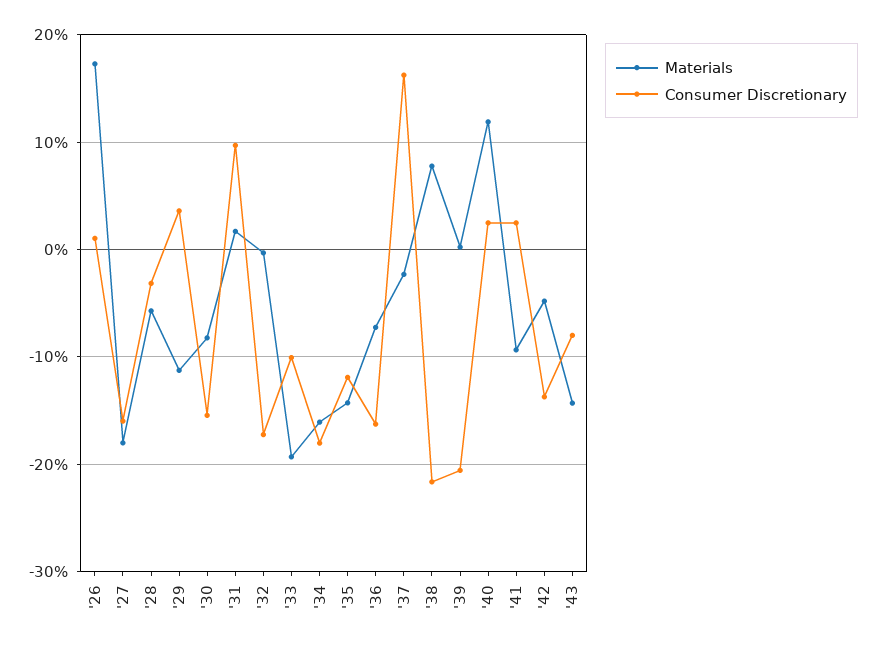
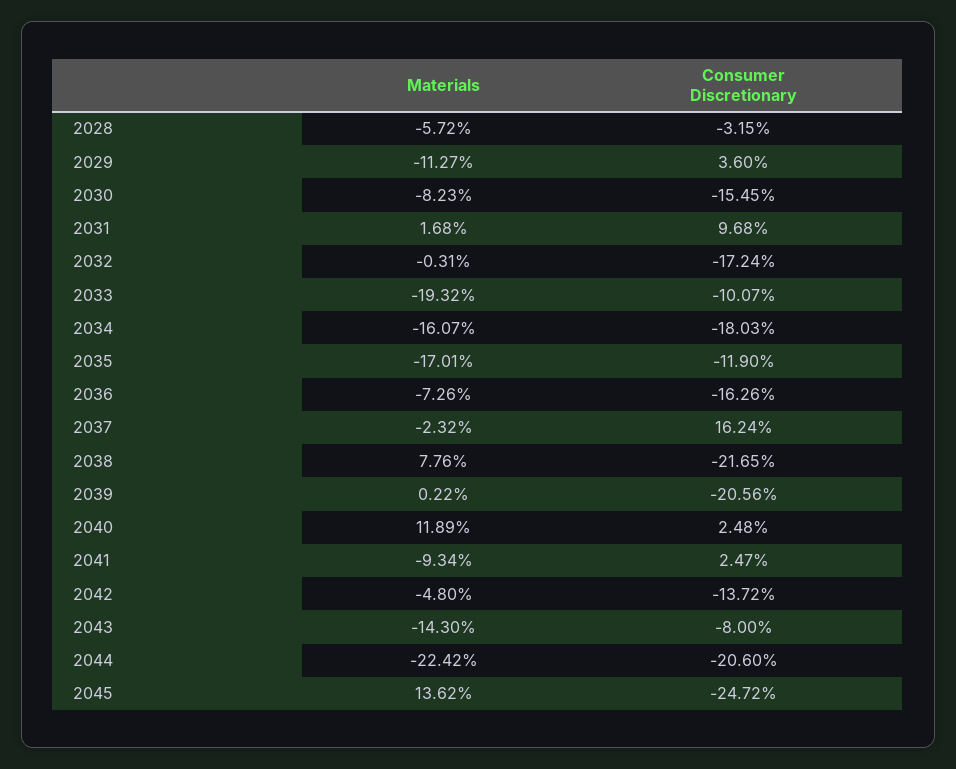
Materials, '26: 17 -> none
Consumer Discretionary, '26: 1 -> none
Materials, '27: -18 -> none
Consumer Discretionary, '27: -16 -> none
Materials, '35: -14 -> -17.01
Materials, 2044: none -> -22.42
Consumer Discretionary, 2044: none -> -20.6
Materials, 2045: none -> 13.62
Consumer Discretionary, 2045: none -> -24.72

